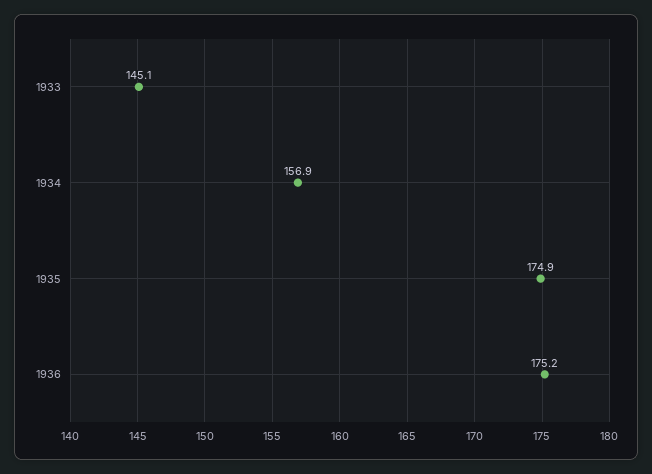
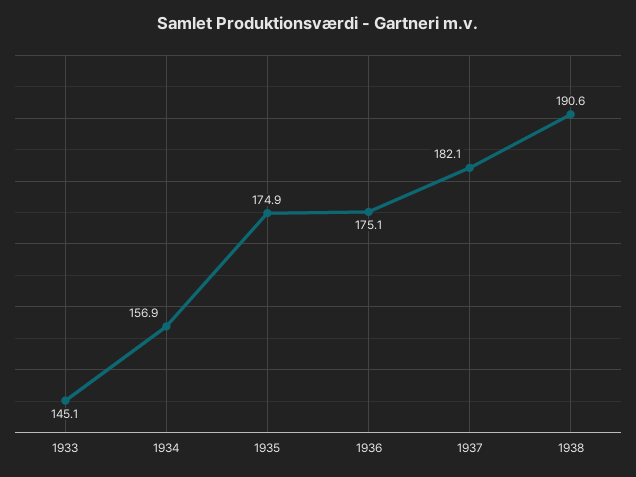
1936: 175.2 -> 175.1
1937: none -> 182.1
1938: none -> 190.6

